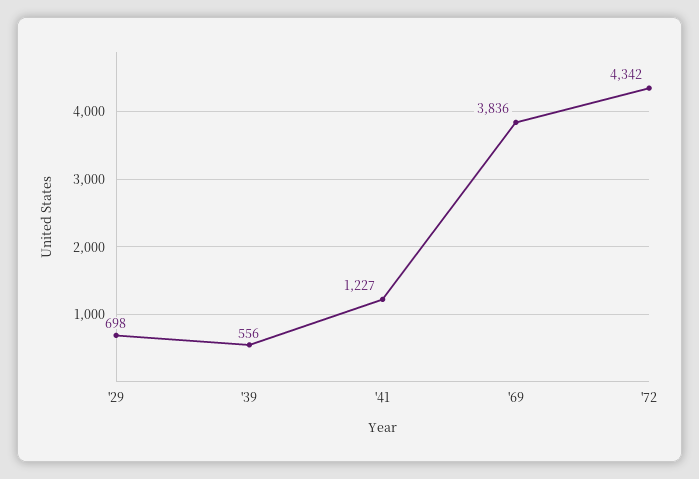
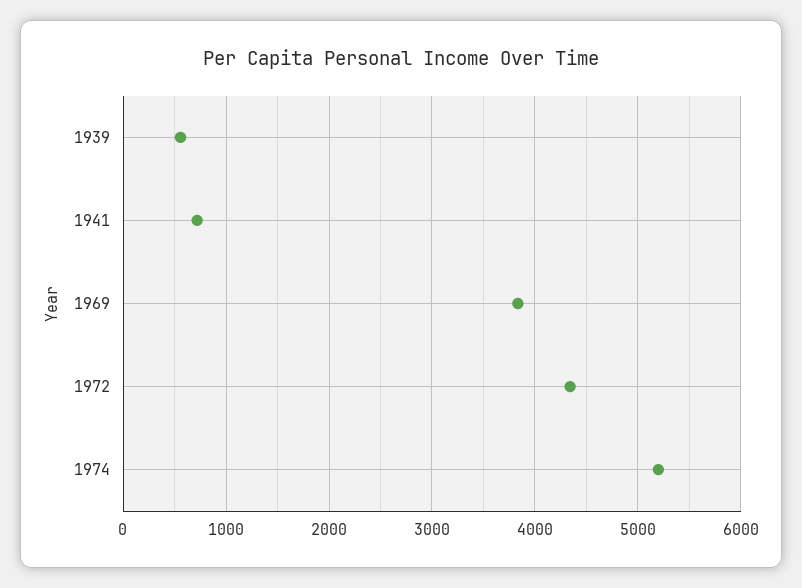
'29: 698 -> none
'41: 1227 -> 700
1974: none -> 5200

